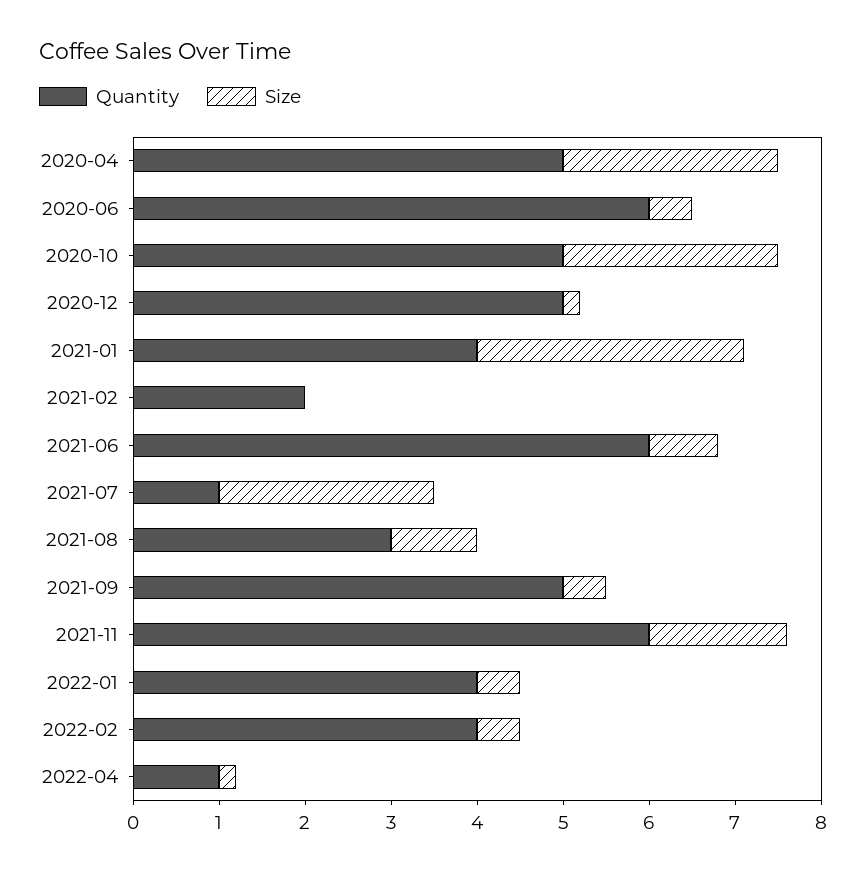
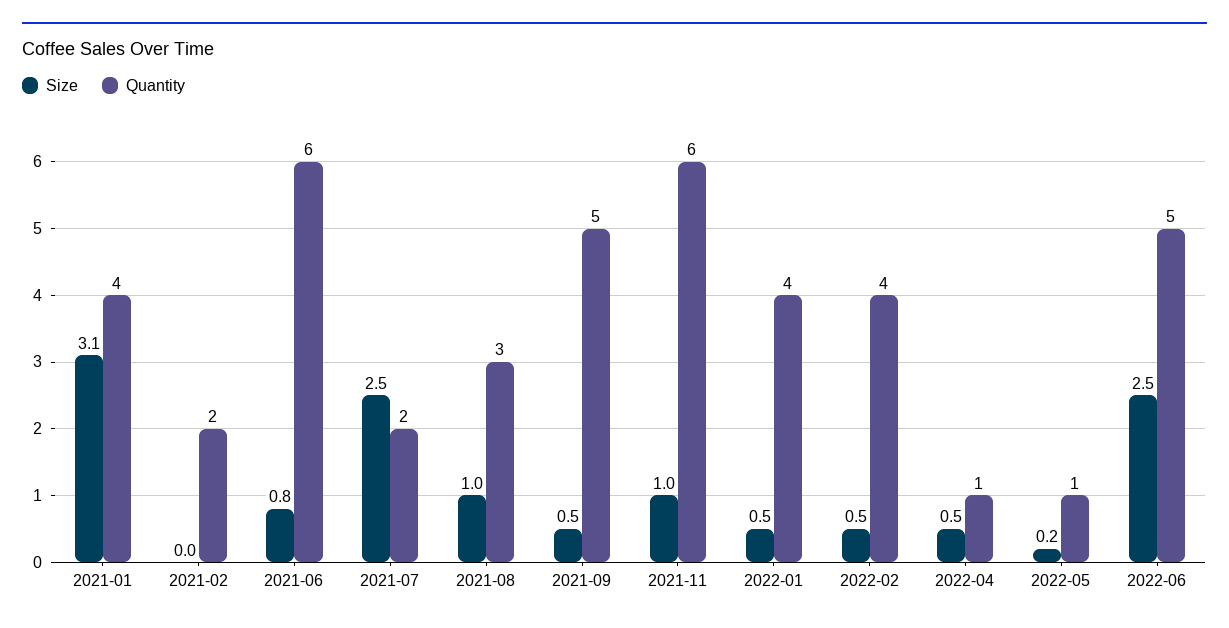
Quantity, 2020-04: 5 -> none
Size, 2020-04: 2.5 -> none
Quantity, 2020-06: 6 -> none
Size, 2020-06: 0.5 -> none
Quantity, 2020-10: 5 -> none
Size, 2020-10: 2.5 -> none
Quantity, 2020-12: 5 -> none
Size, 2020-12: 0.2 -> none
Quantity, 2021-07: 1 -> 2
Size, 2021-11: 1.6 -> 1
Size, 2022-04: 0.2 -> 0.5
Size, 2022-05: none -> 0.2
Quantity, 2022-05: none -> 1
Size, 2022-06: none -> 2.5
Quantity, 2022-06: none -> 5

